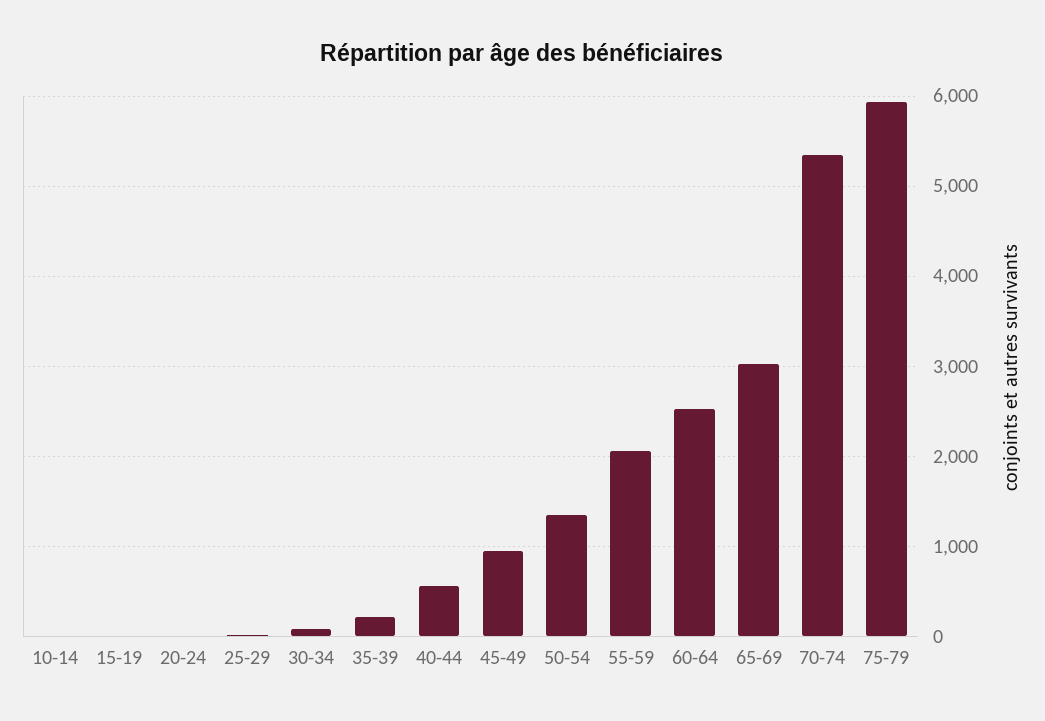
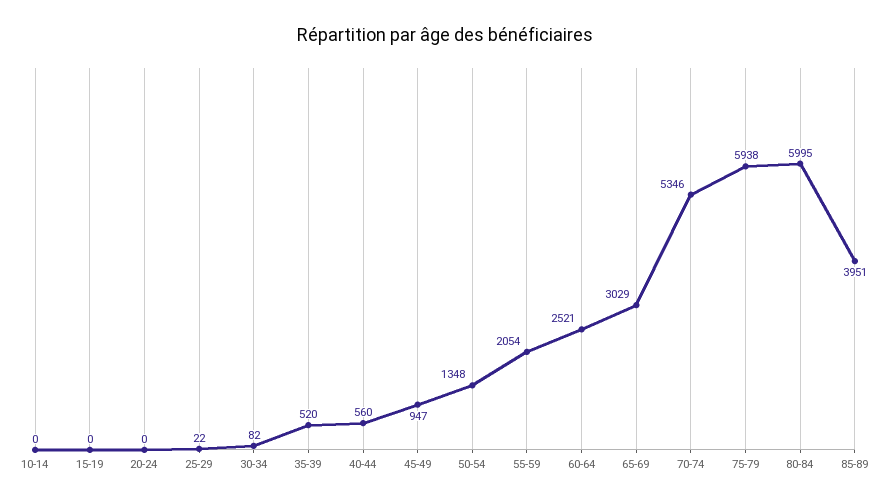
35-39: 200 -> 520
80-84: none -> 5995
85-89: none -> 3951

